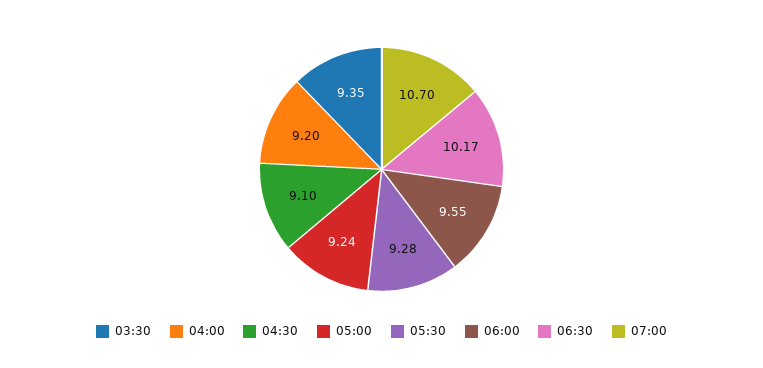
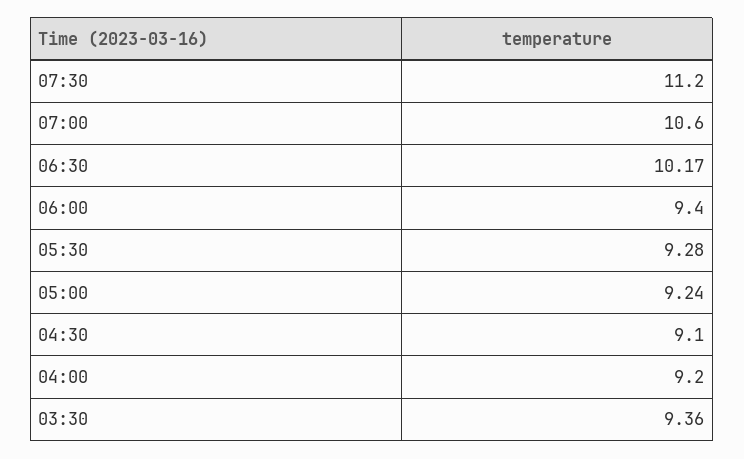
03:30: 9.35 -> 9.36
06:00: 9.55 -> 9.4
07:00: 10.7 -> 10.6
07:30: none -> 11.2

